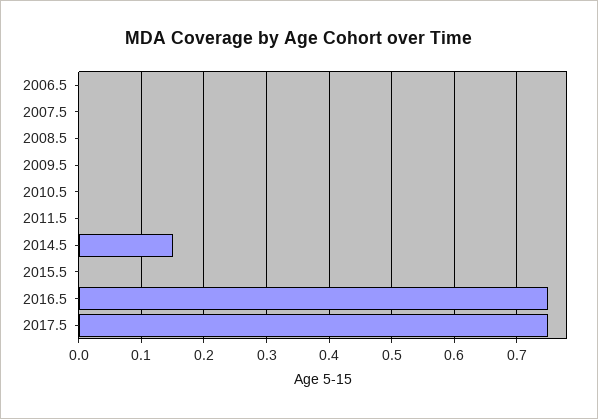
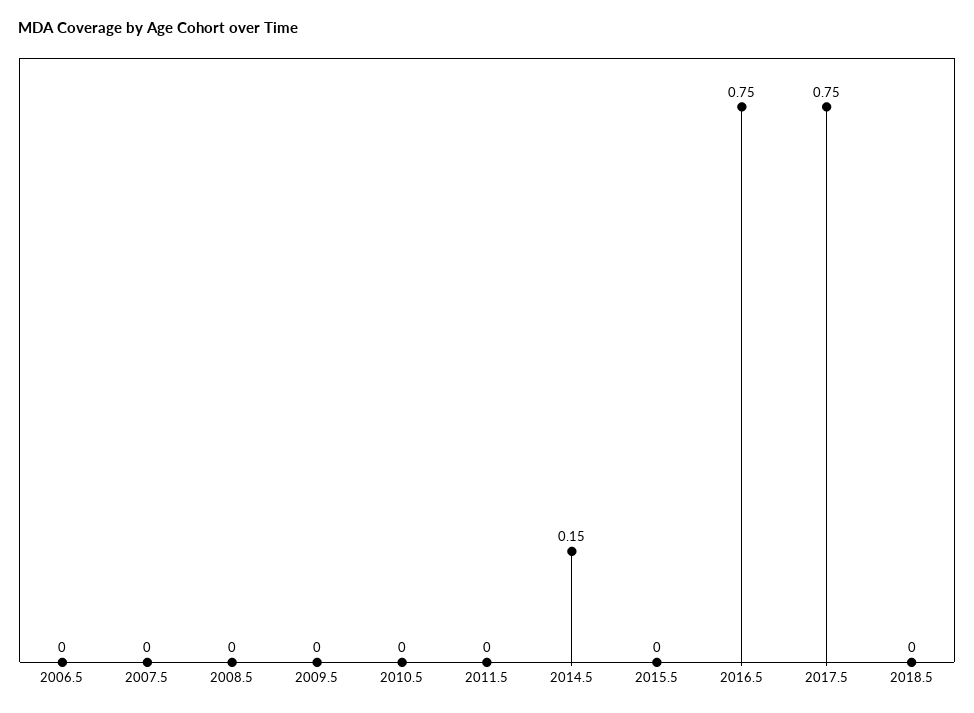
2018.5: none -> 0

